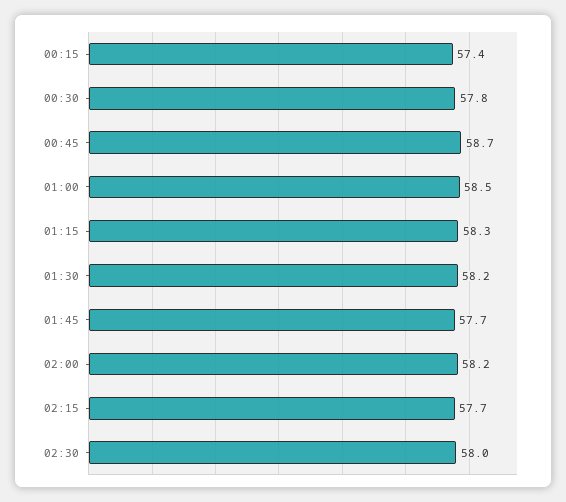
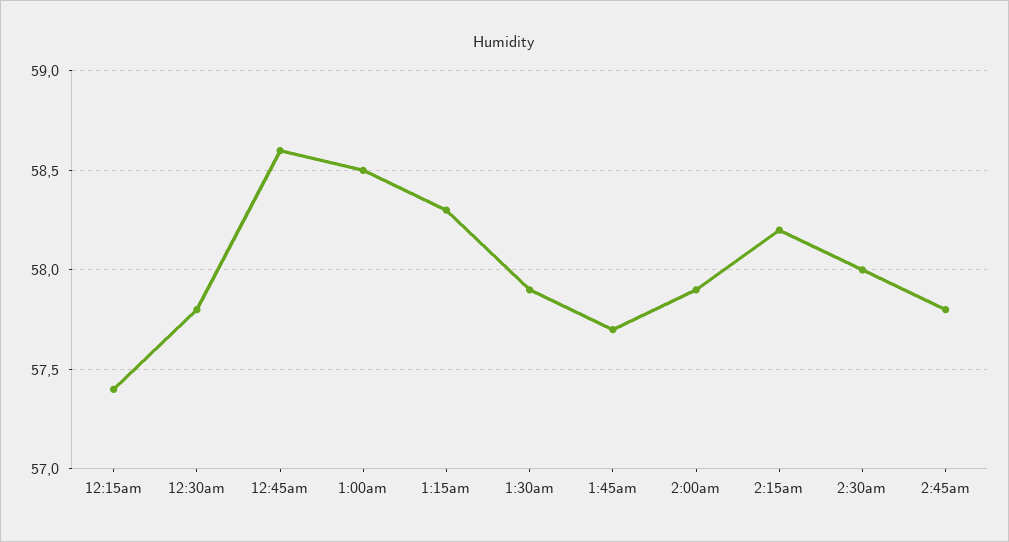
00:45: 58.7 -> 58.6
01:30: 58.2 -> 57.9
02:00: 58.2 -> 57.9
02:15: 57.7 -> 58.2
2:45am: none -> 57.8

